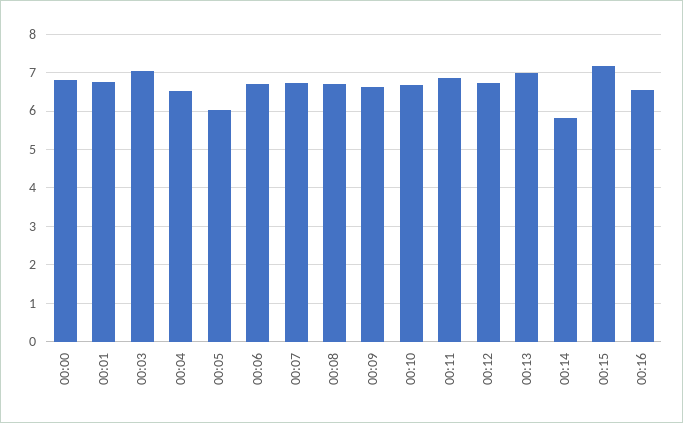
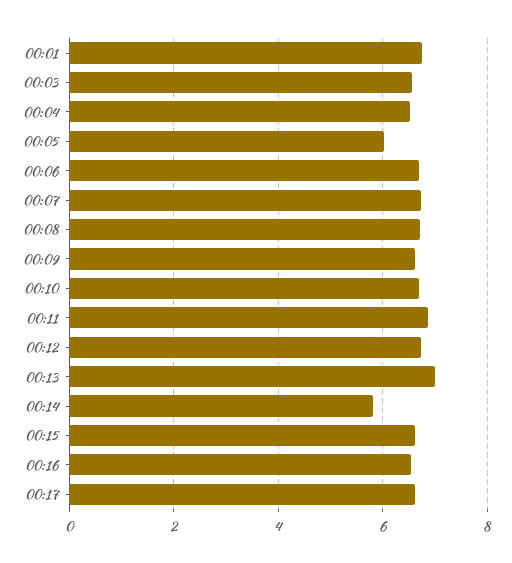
00:00: 6.8 -> none
00:03: 7 -> 6.6
00:15: 7.2 -> 6.6
00:17: none -> 6.6

